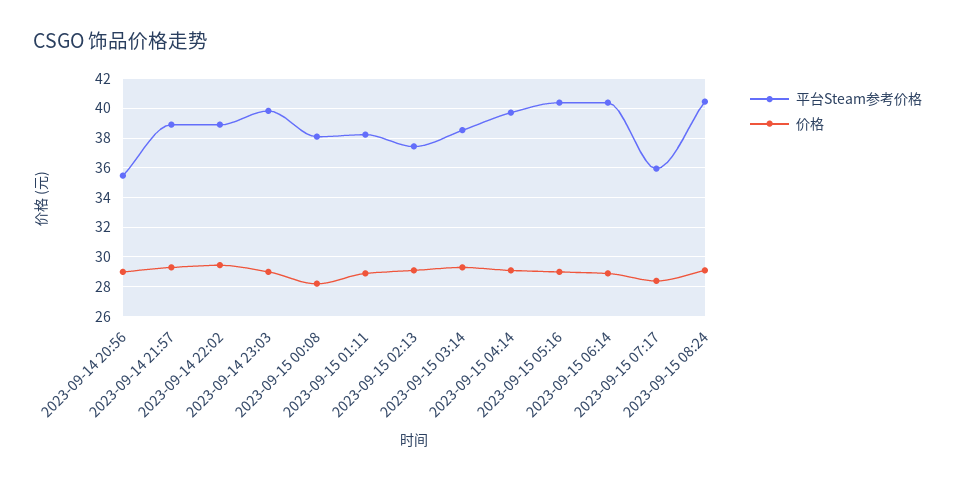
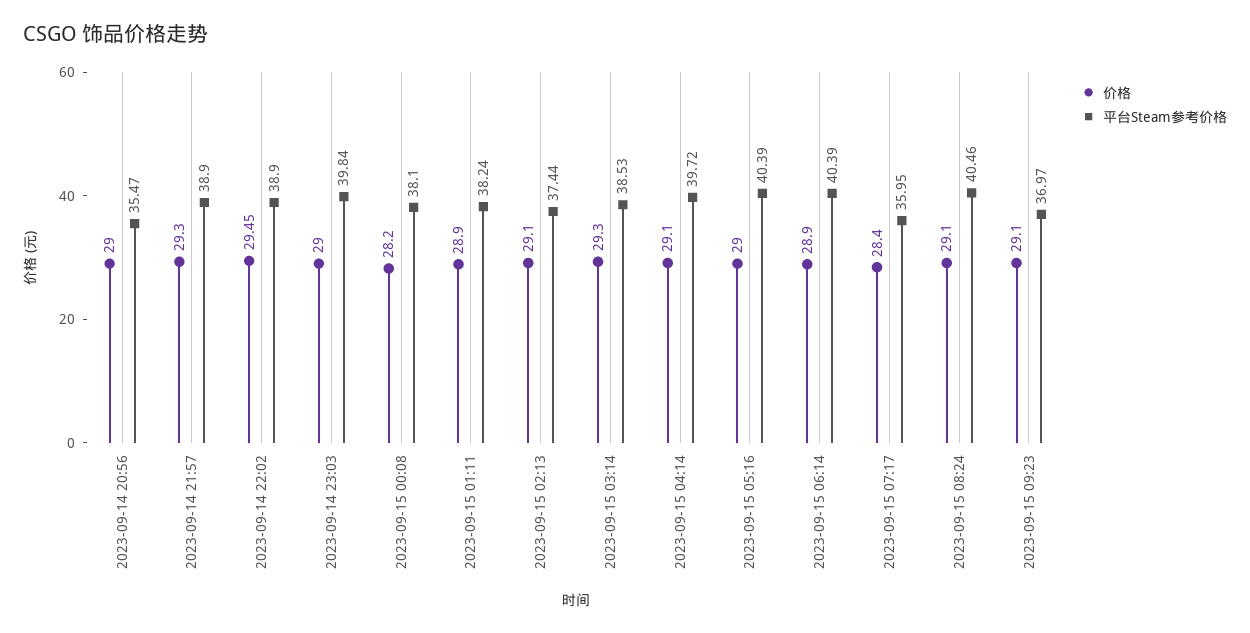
价格, 2023-09-15 09:23: none -> 29.1
平台Steam参考价格, 2023-09-15 09:23: none -> 36.97

